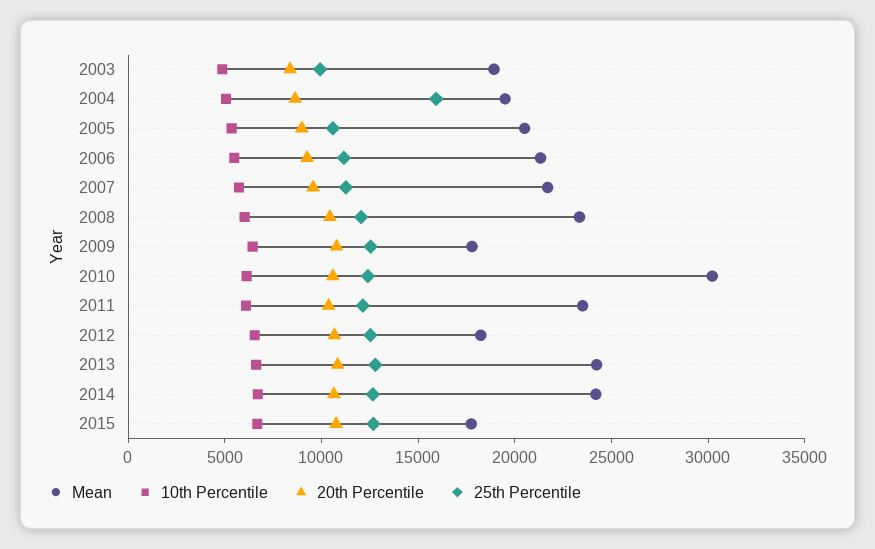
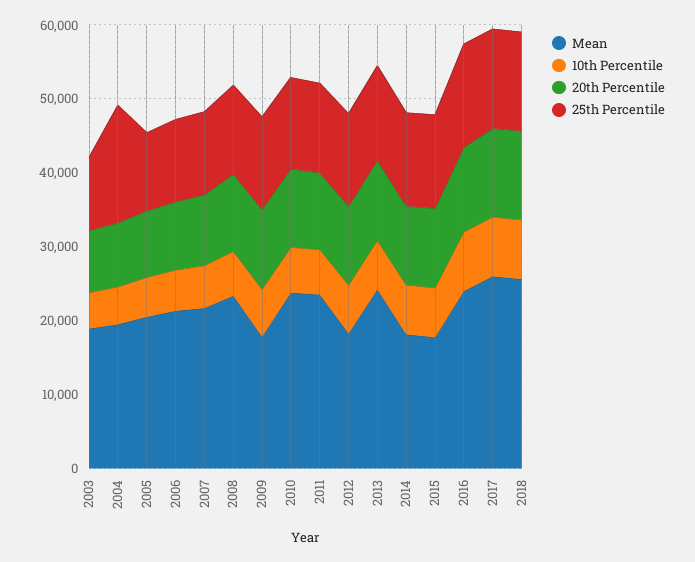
Mean, 2010: 30000 -> 24000
Mean, 2014: 24000 -> 18000
Mean, 2016: none -> 24000
10th Percentile, 2016: none -> 8000
20th Percentile, 2016: none -> 12000
25th Percentile, 2016: none -> 14000
Mean, 2017: none -> 26000
10th Percentile, 2017: none -> 8000
20th Percentile, 2017: none -> 12000
25th Percentile, 2017: none -> 14000
Mean, 2018: none -> 26000
10th Percentile, 2018: none -> 8000
20th Percentile, 2018: none -> 12000
25th Percentile, 2018: none -> 14000

